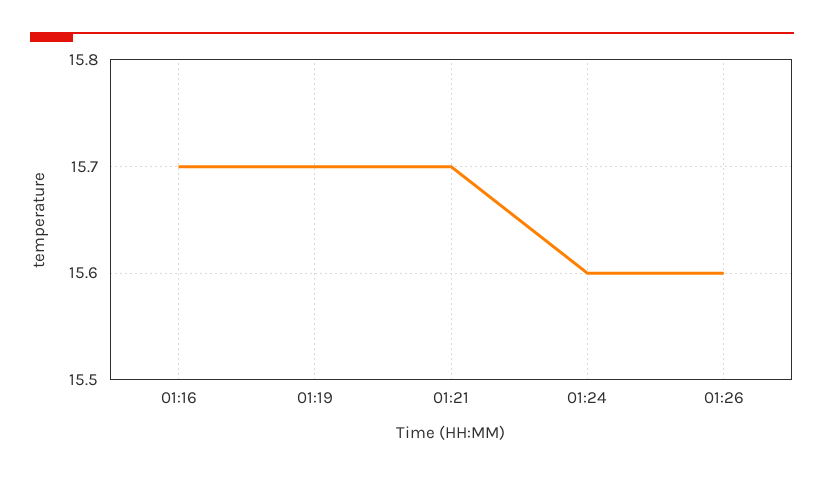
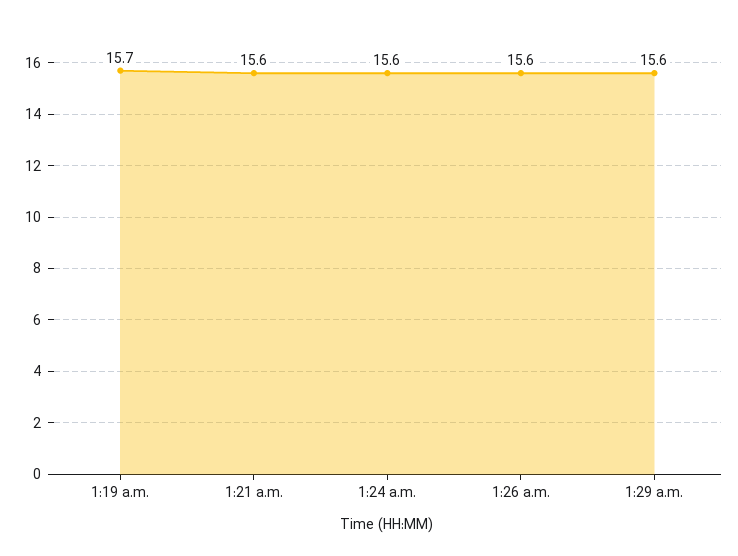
01:16: 15.7 -> none
01:21: 15.7 -> 15.6
1:29 a.m.: none -> 15.6

